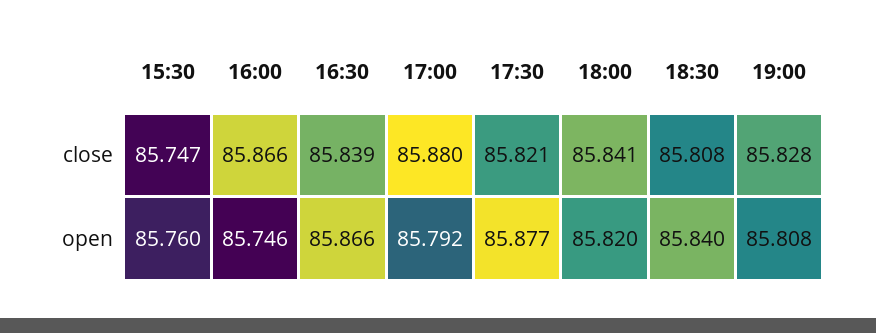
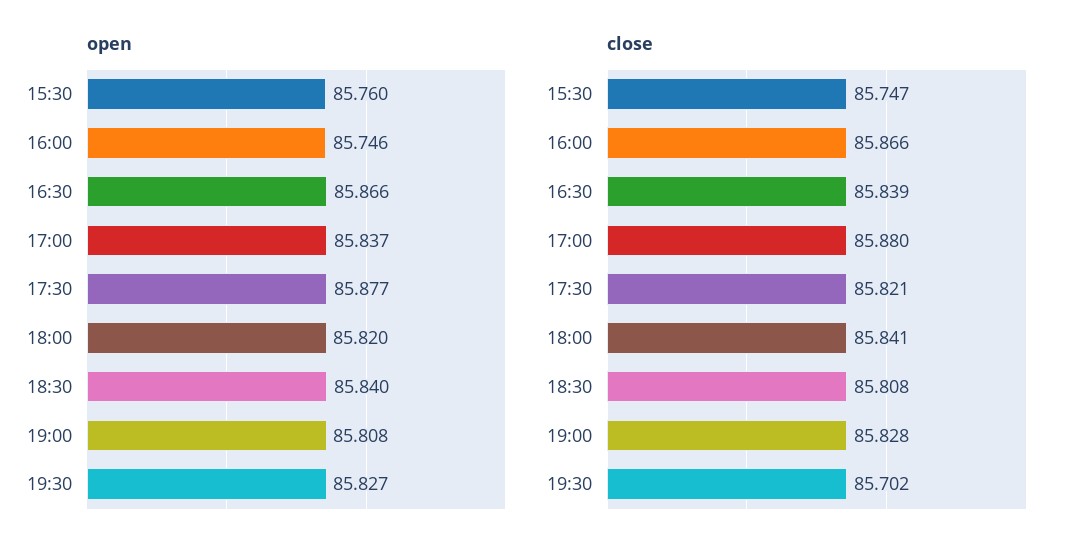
open, 17:00: 85.792 -> 85.837
open, 19:30: none -> 85.827
close, 19:30: none -> 85.702

